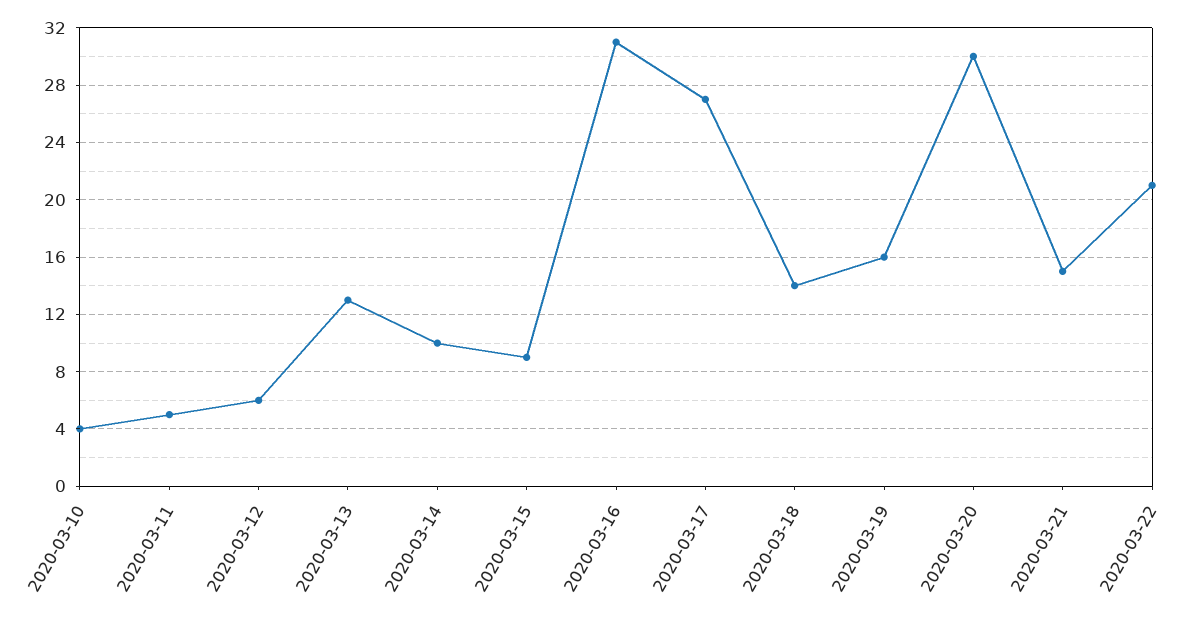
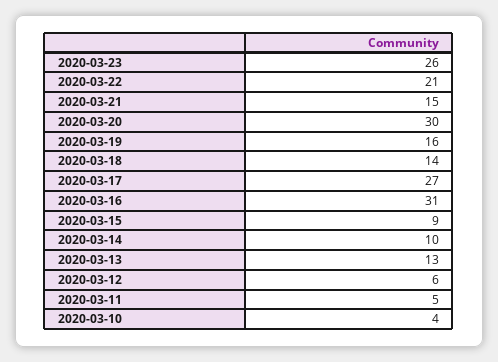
2020-03-23: none -> 26

